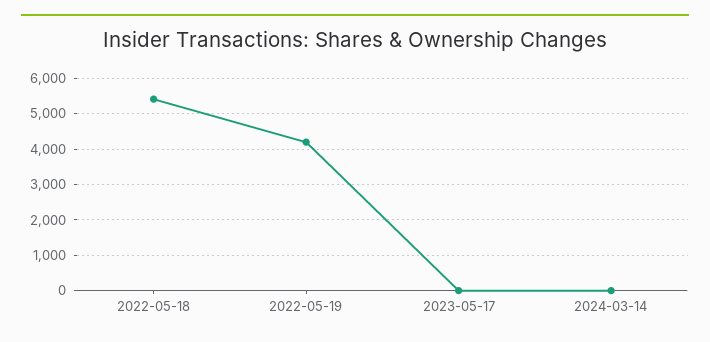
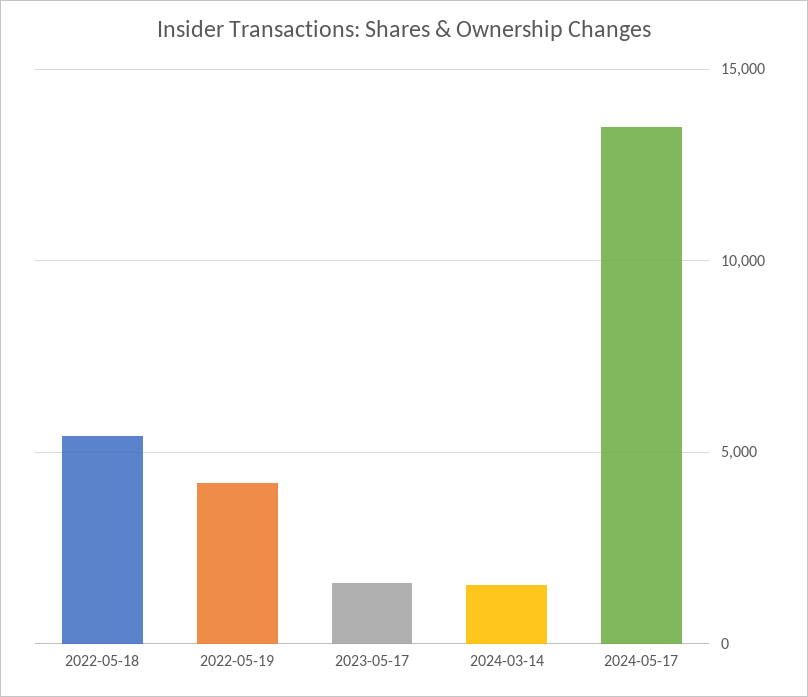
2023-05-17: 0 -> 1500
2024-03-14: 0 -> 1500
2024-05-17: none -> 13500

